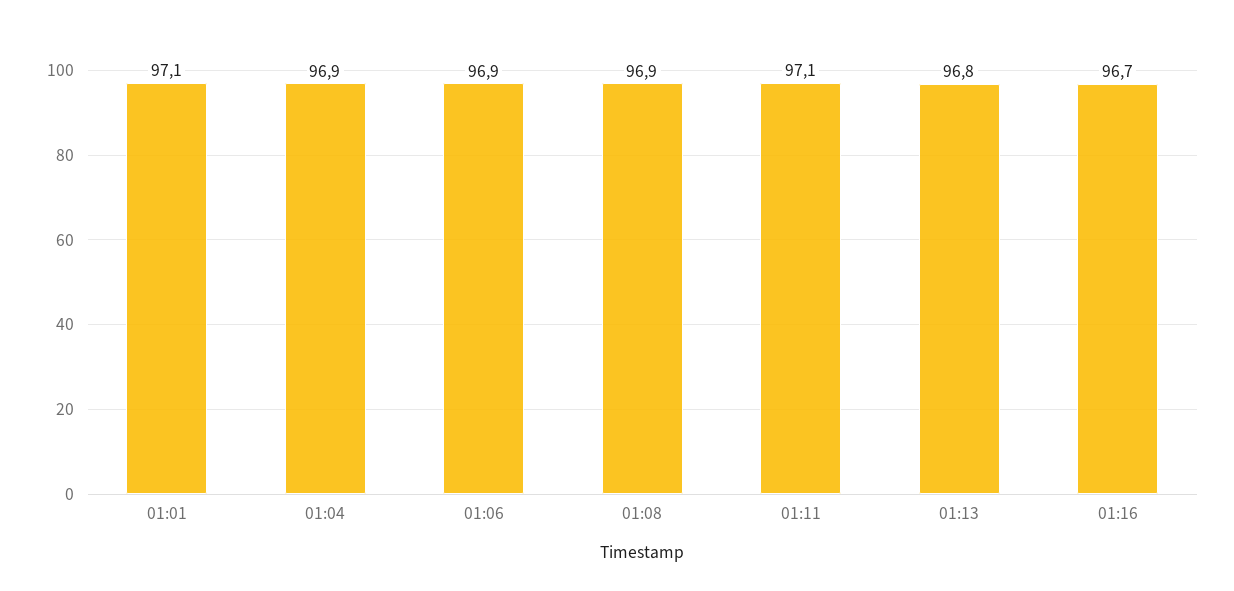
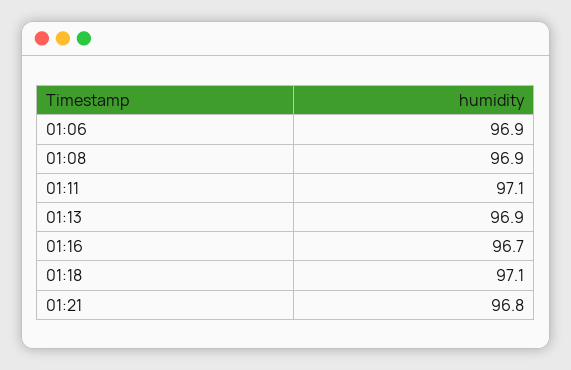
01:01: 97.1 -> none
01:04: 96.9 -> none
01:13: 96.8 -> 96.9
01:18: none -> 97.1
01:21: none -> 96.8

